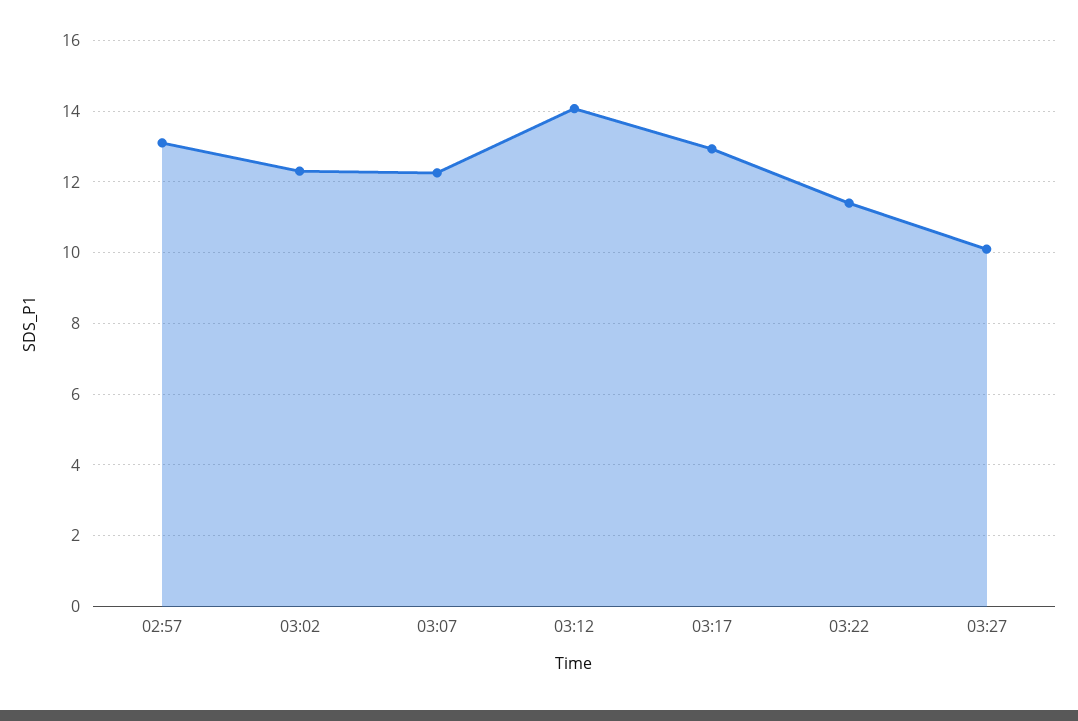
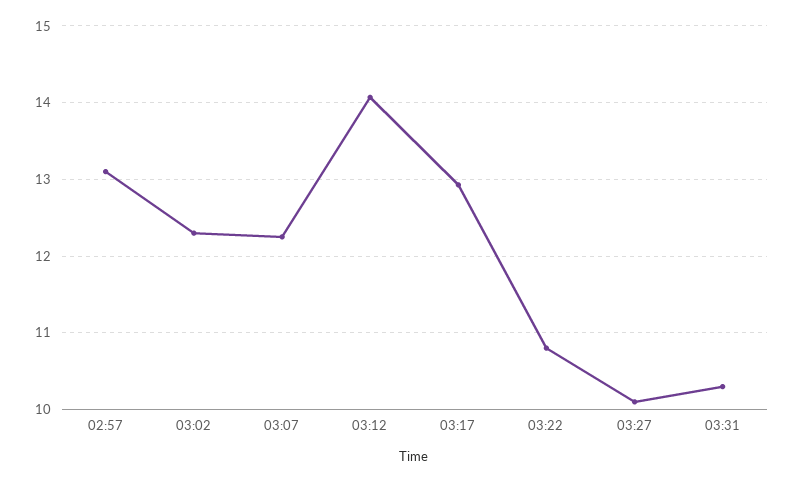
03:22: 11.4 -> 10.8
03:31: none -> 10.3

